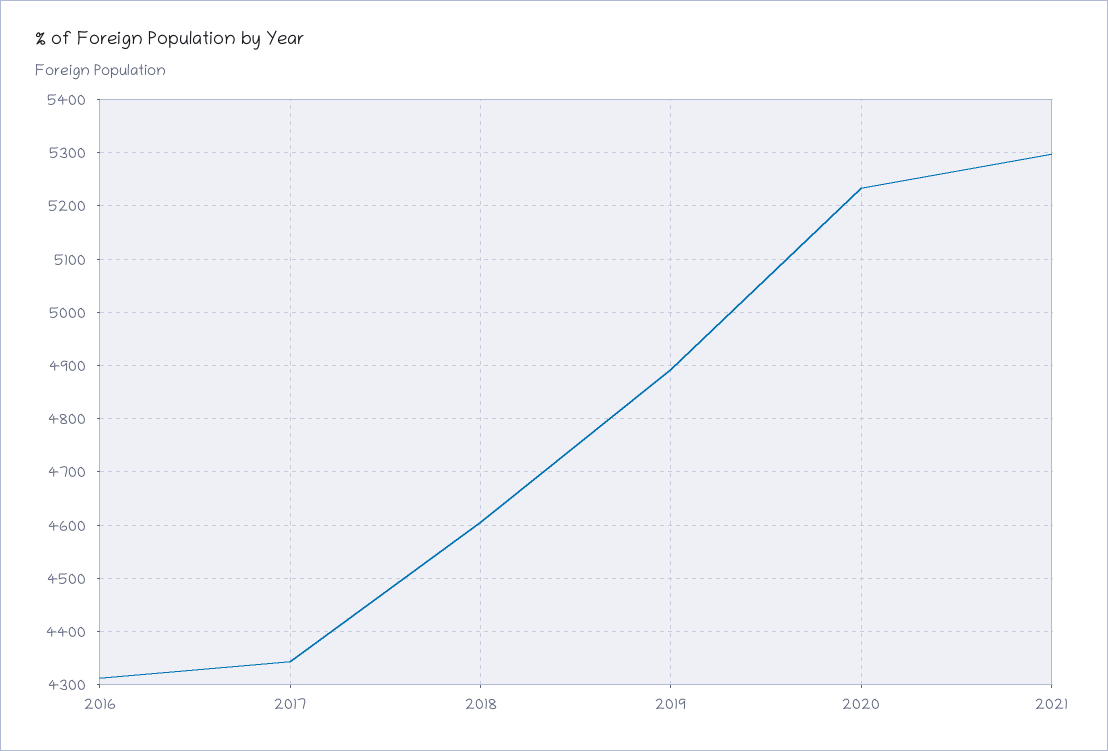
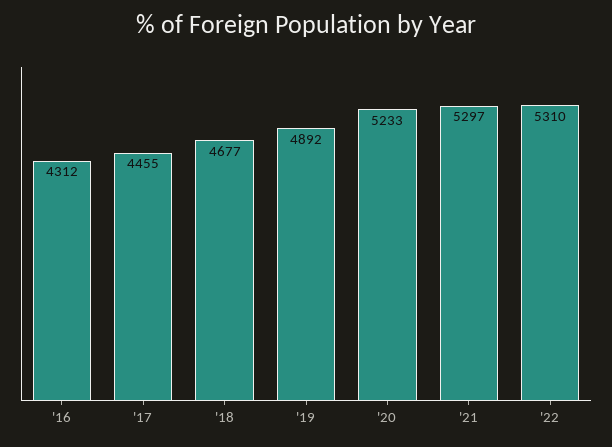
2017: 4340 -> 4455
2018: 4600 -> 4677
'22: none -> 5310

